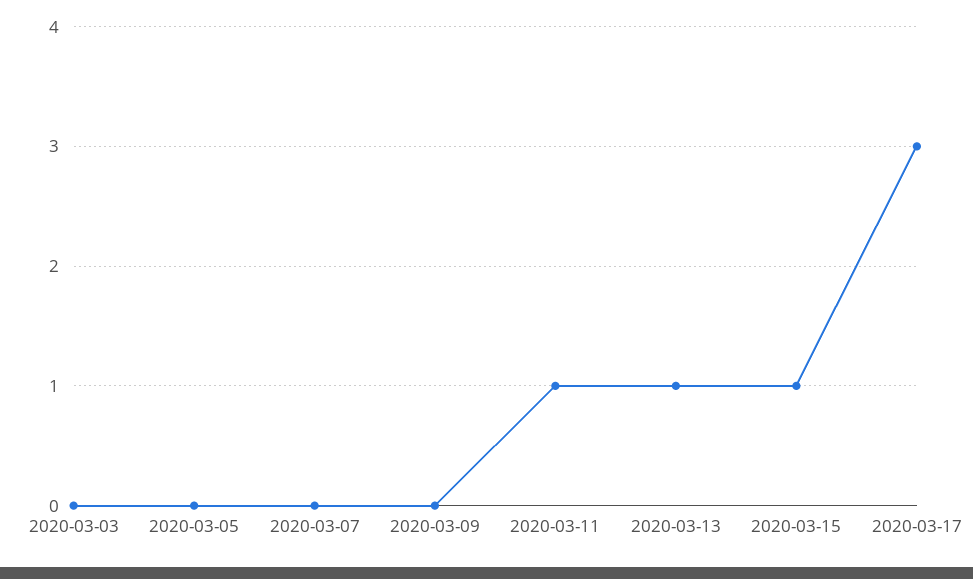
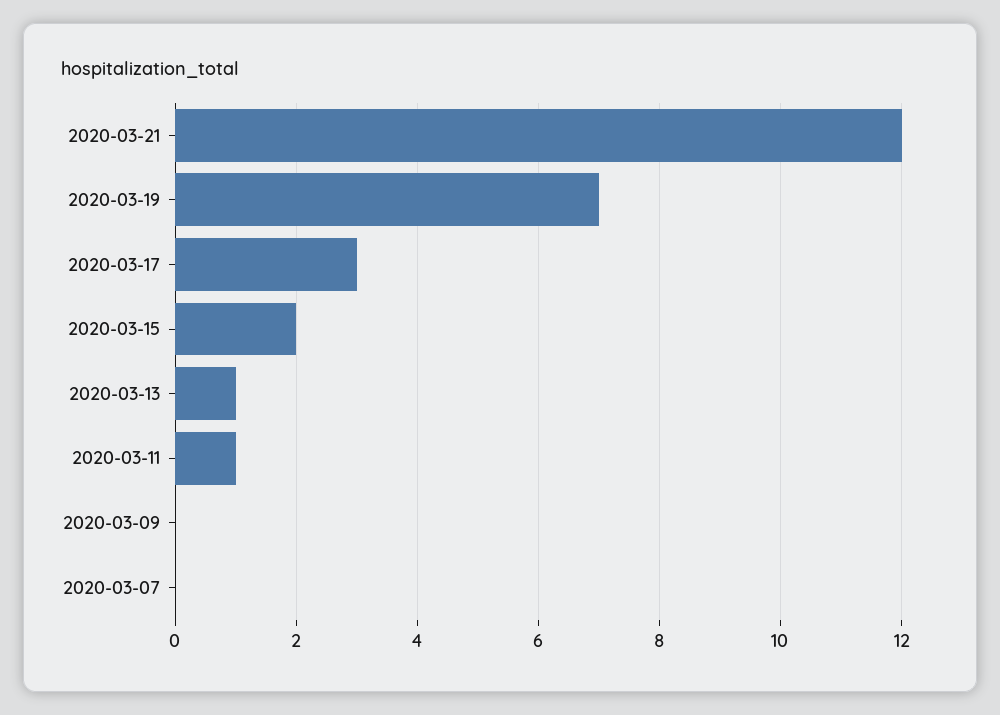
2020-03-03: 0 -> none
2020-03-05: 0 -> none
2020-03-15: 1 -> 2
2020-03-21: none -> 12
2020-03-19: none -> 7

